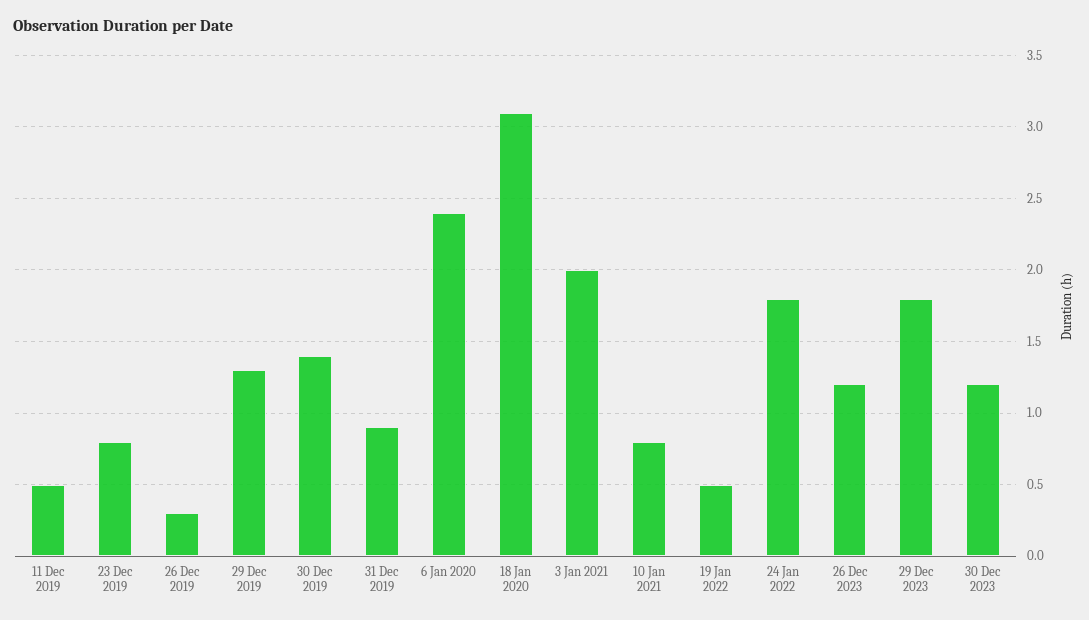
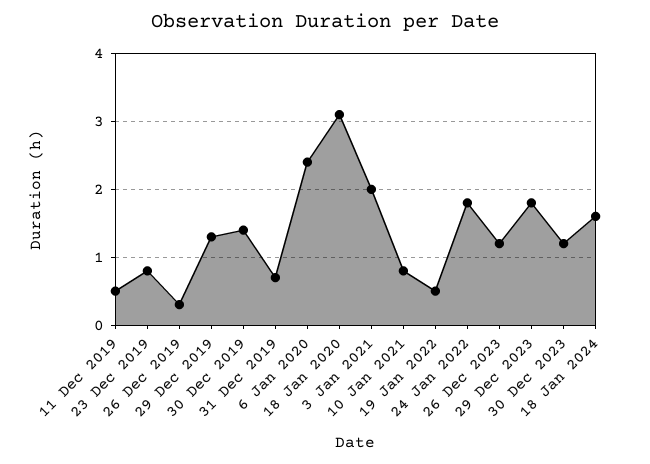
31 Dec 2019: 0.9 -> 0.7
18 Jan 2024: none -> 1.6

